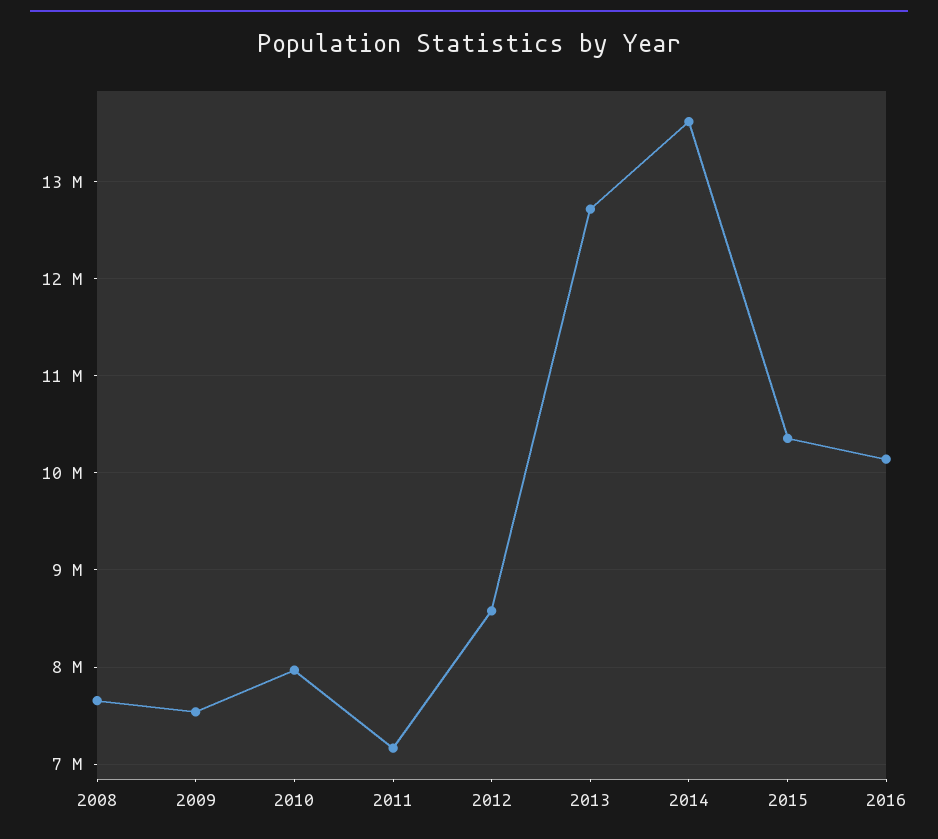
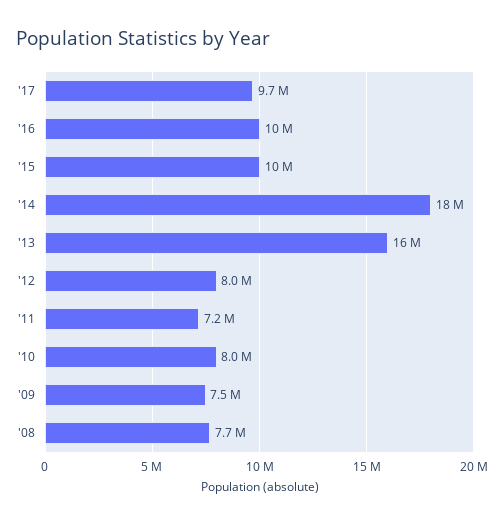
2012: 8600000 -> 8000000
2013: 12700000 -> 16000000
2014: 13600000 -> 18000000
'17: none -> 9700000

